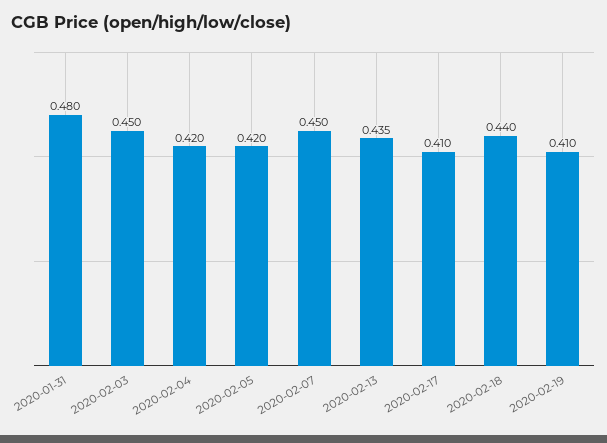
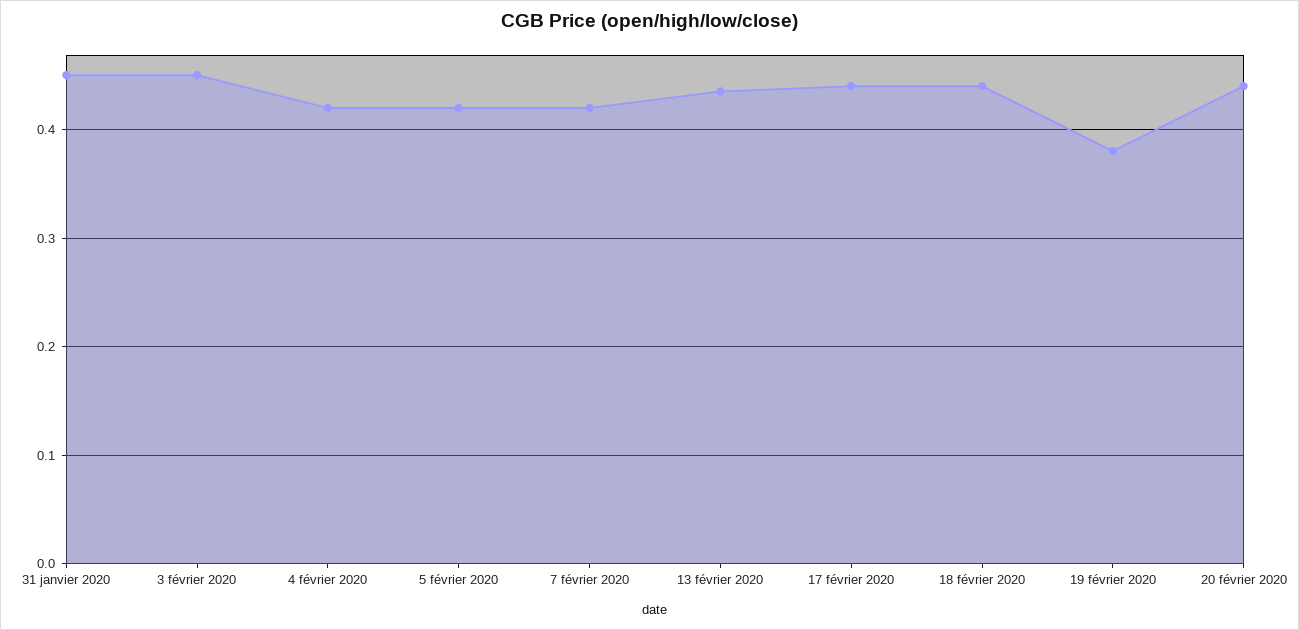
2020-01-31: 0.48 -> 0.45
2020-02-07: 0.45 -> 0.42
2020-02-17: 0.41 -> 0.44
2020-02-19: 0.41 -> 0.38
20 février 2020: none -> 0.44

